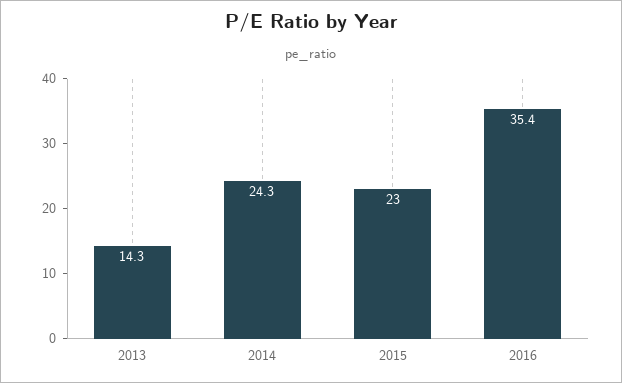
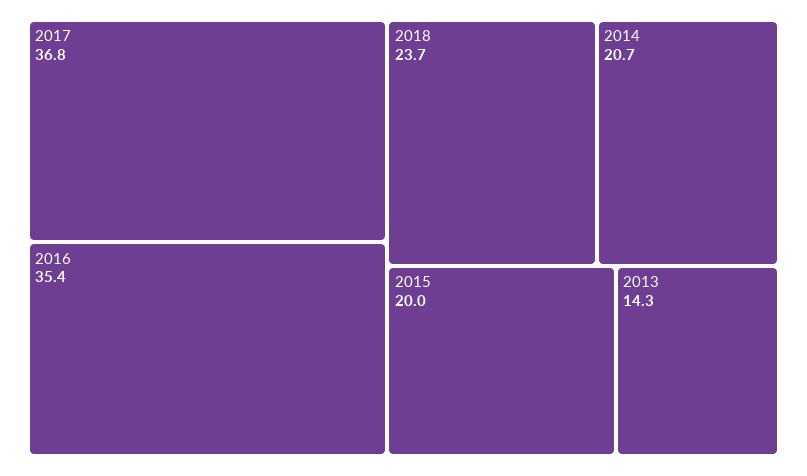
2014: 24.3 -> 20.7
2015: 23 -> 20
2017: none -> 36.8
2018: none -> 23.7

